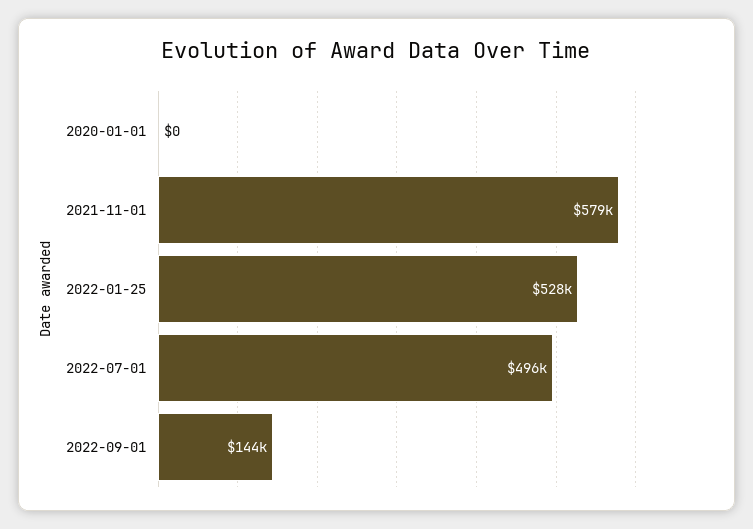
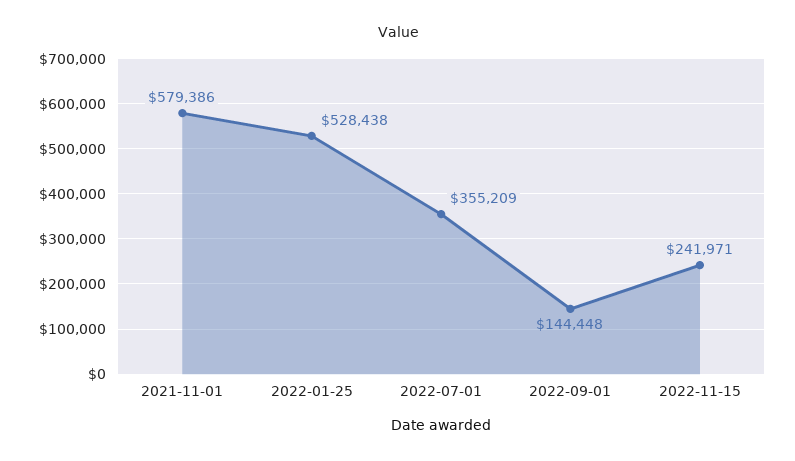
2020-01-01: 0 -> none
2022-07-01: 496000 -> 355209
2022-11-15: none -> 241971

